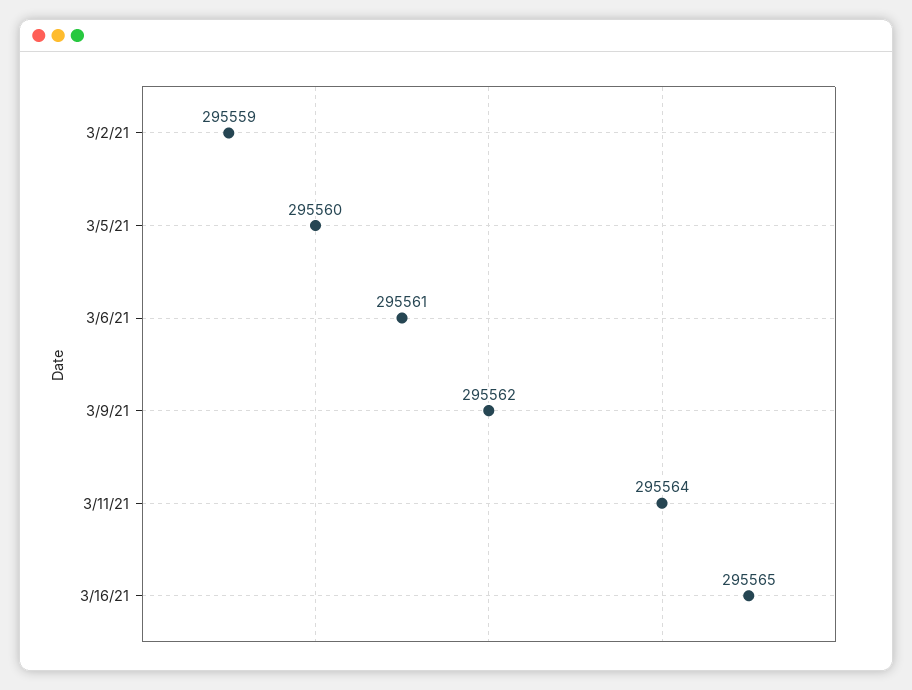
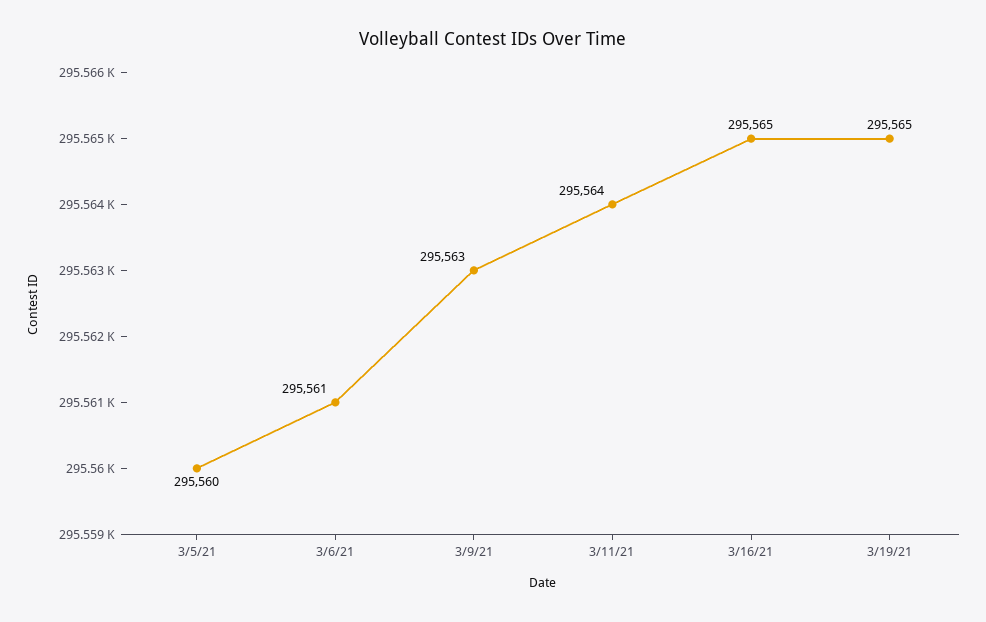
3/2/21: 295559 -> none
3/9/21: 295562 -> 295563
3/19/21: none -> 295565

